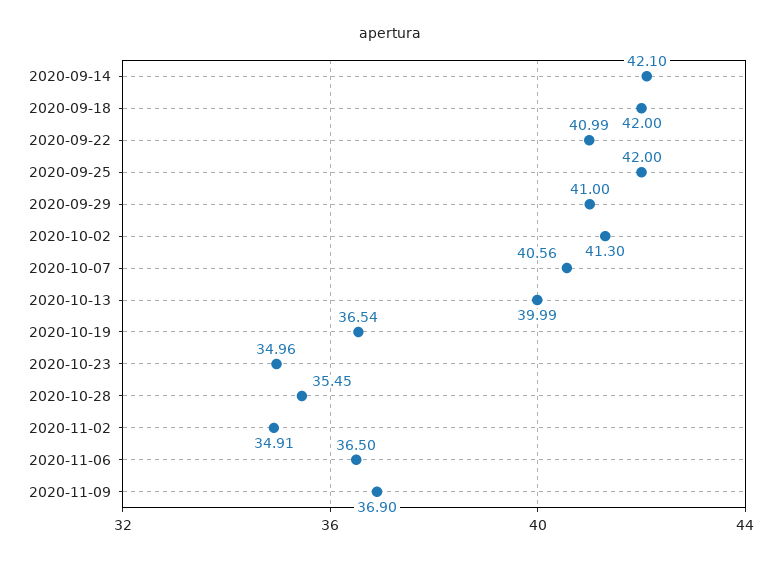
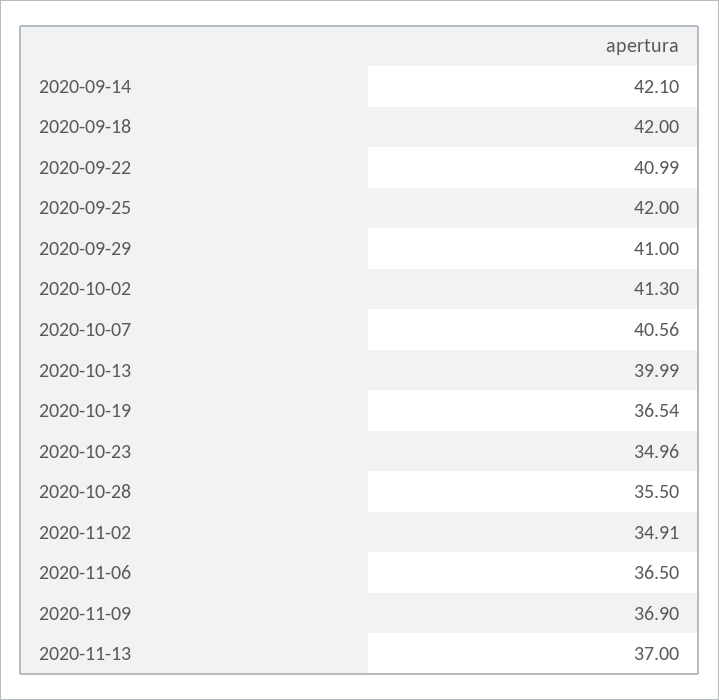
2020-10-28: 35.45 -> 35.5
2020-11-13: none -> 37

